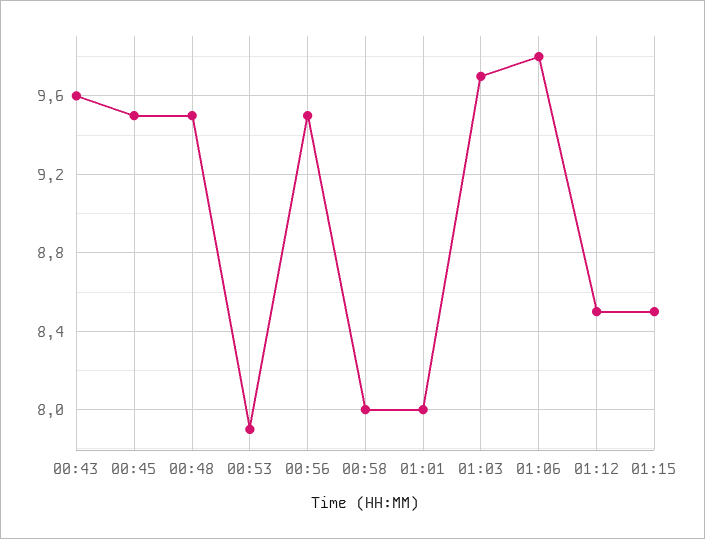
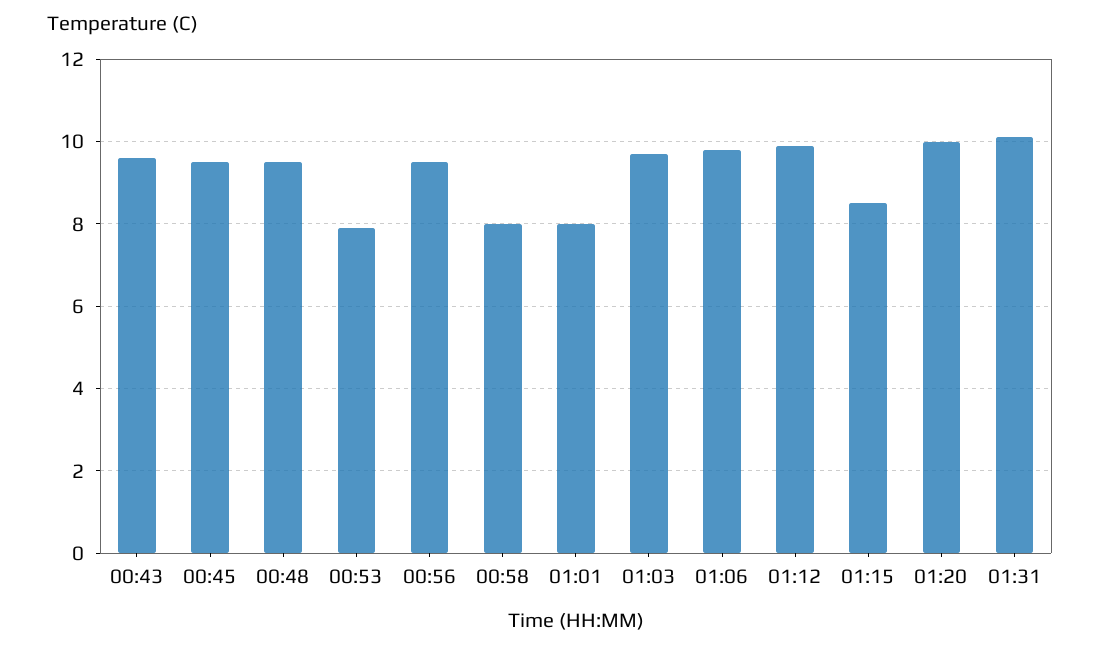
01:12: 8.5 -> 10
01:20: none -> 10
01:31: none -> 10

